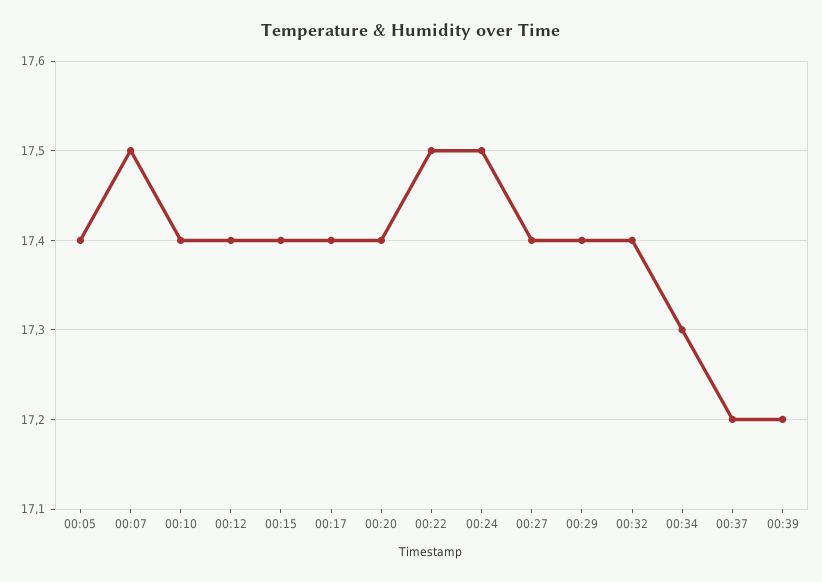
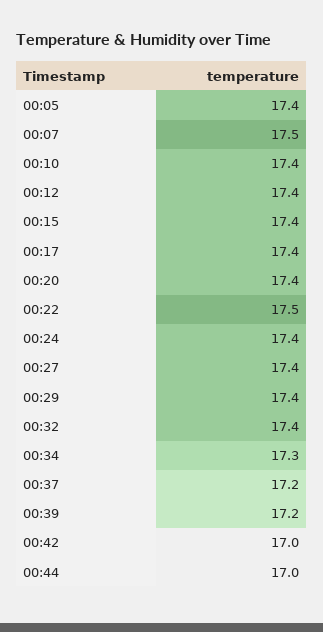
00:24: 17.5 -> 17.4
00:42: none -> 17
00:44: none -> 17

